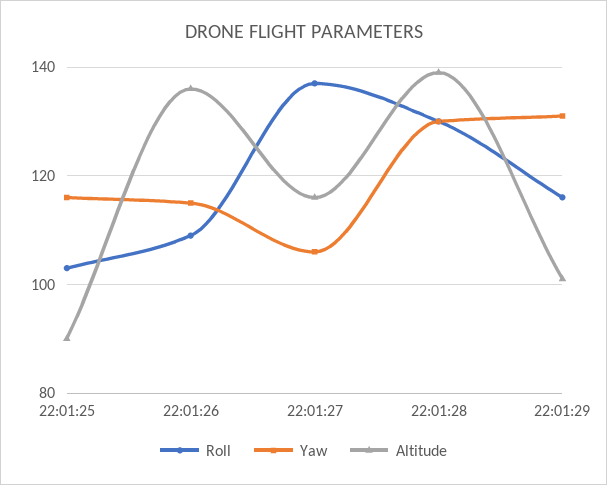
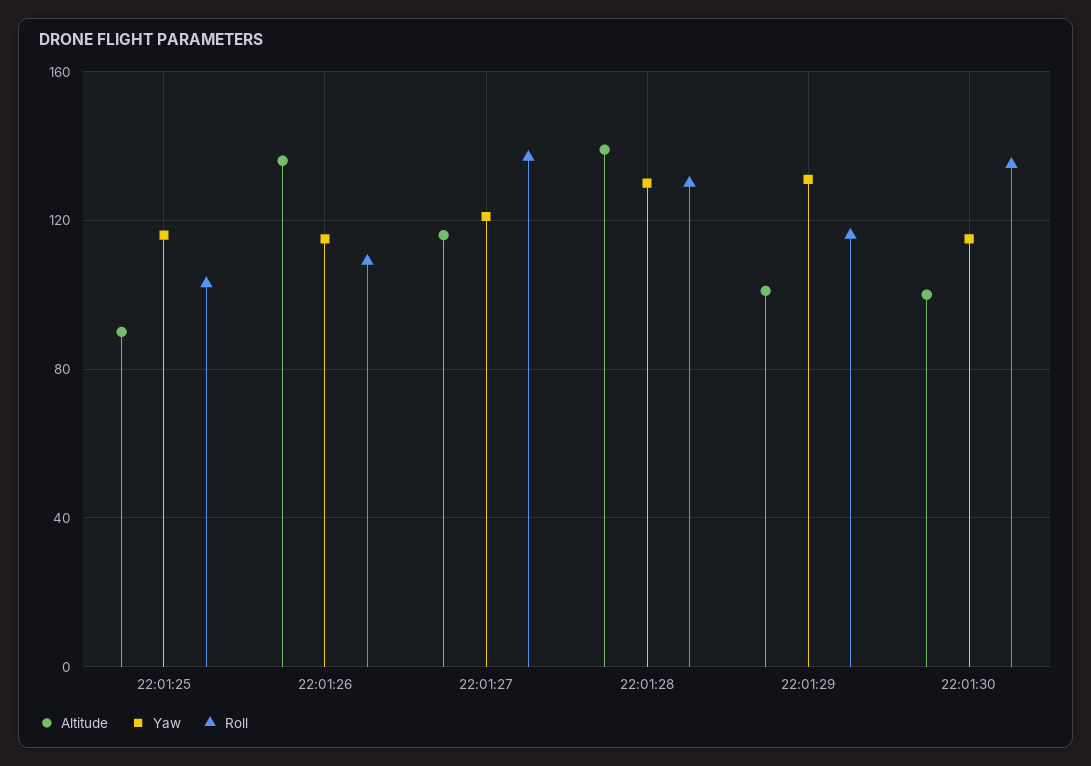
Yaw, 22:01:27: 105 -> 120
Altitude, 22:01:30: none -> 100
Yaw, 22:01:30: none -> 115
Roll, 22:01:30: none -> 135

